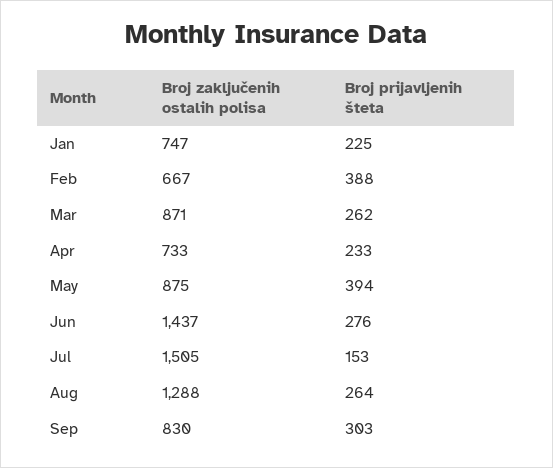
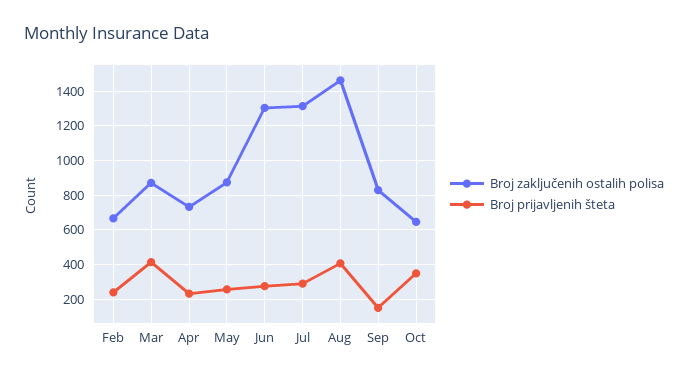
Broj zaključenih ostalih polisa, Jan: 747 -> none
Broj prijavljenih šteta, Jan: 225 -> none
Broj prijavljenih šteta, Feb: 388 -> 250
Broj prijavljenih šteta, Mar: 262 -> 400
Broj prijavljenih šteta, May: 394 -> 250
Broj zaključenih ostalih polisa, Jun: 1437 -> 1300
Broj zaključenih ostalih polisa, Jul: 1505 -> 1300
Broj prijavljenih šteta, Jul: 153 -> 300
Broj zaključenih ostalih polisa, Aug: 1288 -> 1450
Broj prijavljenih šteta, Aug: 264 -> 400
Broj prijavljenih šteta, Sep: 303 -> 150
Broj zaključenih ostalih polisa, Oct: none -> 650
Broj prijavljenih šteta, Oct: none -> 350

